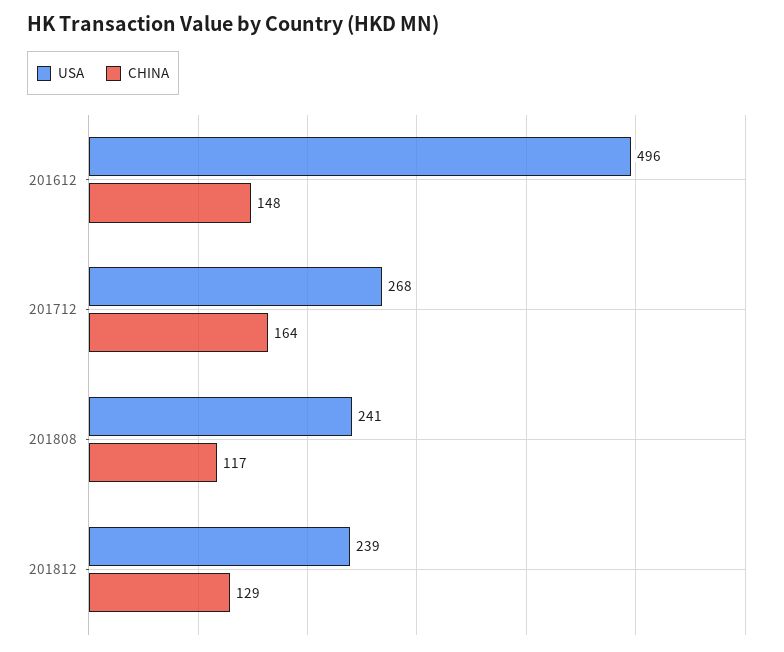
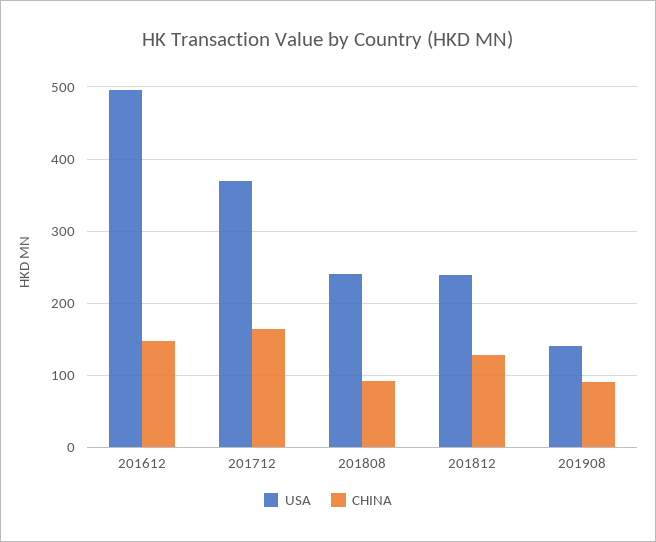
USA, 201712: 268 -> 370
CHINA, 201808: 117 -> 90
USA, 201908: none -> 140
CHINA, 201908: none -> 90

